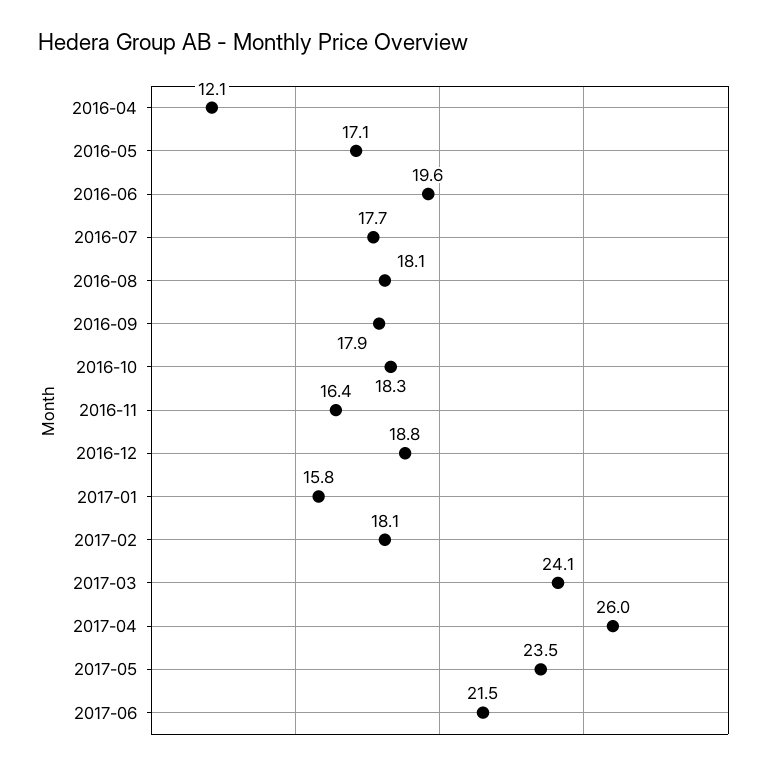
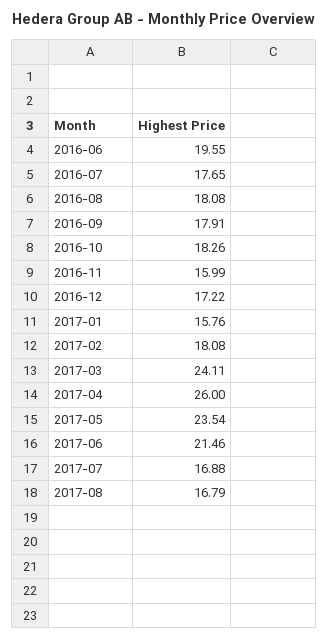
2016-04: 12.1 -> none
2016-05: 17.1 -> none
2016-11: 16.4 -> 15.99
2016-12: 18.8 -> 17.22
2017-07: none -> 16.88
2017-08: none -> 16.79

